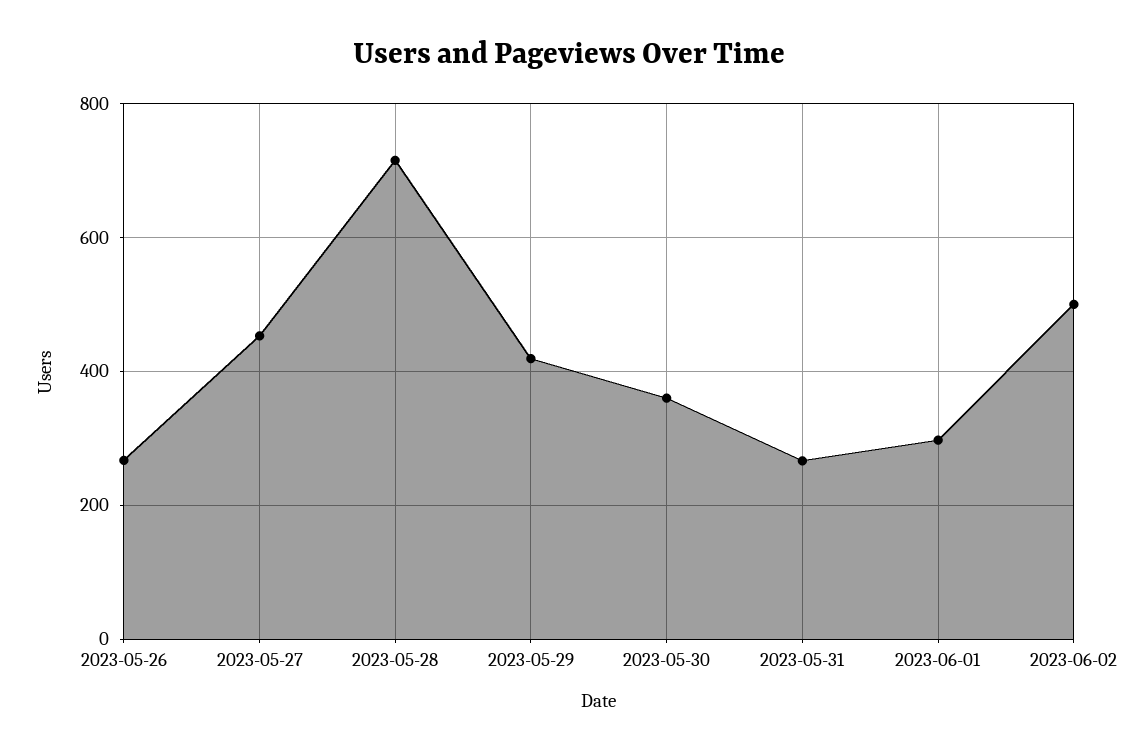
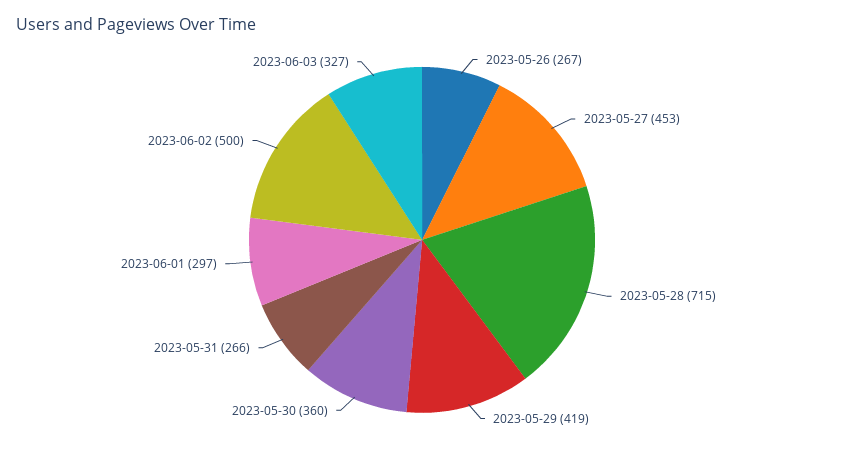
2023-06-03: none -> 327

